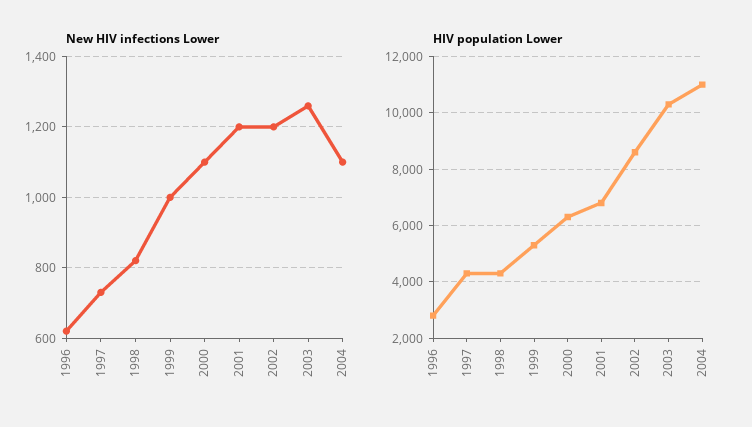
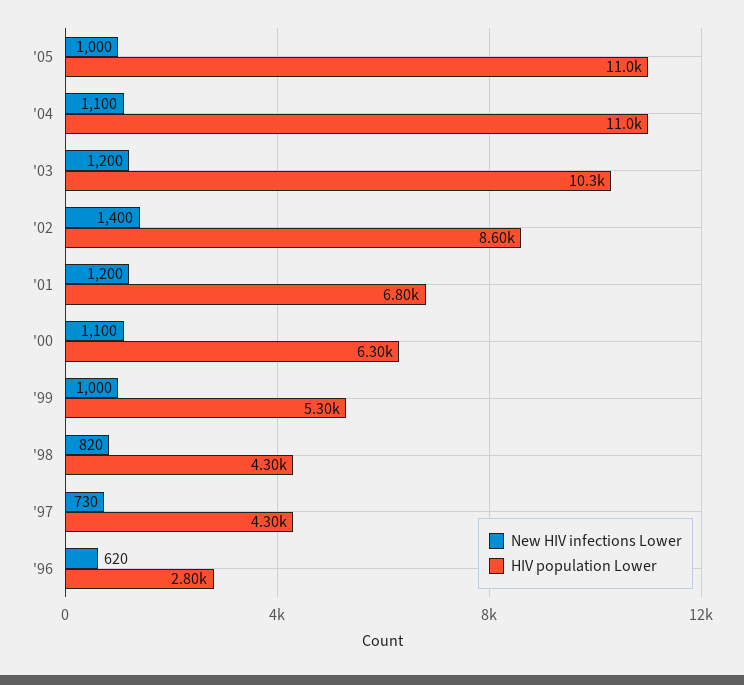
New HIV infections Lower, 2002: 1200 -> 1400
New HIV infections Lower, 2003: 1260 -> 1200
New HIV infections Lower, '05: none -> 1000
HIV population Lower, '05: none -> 11000

